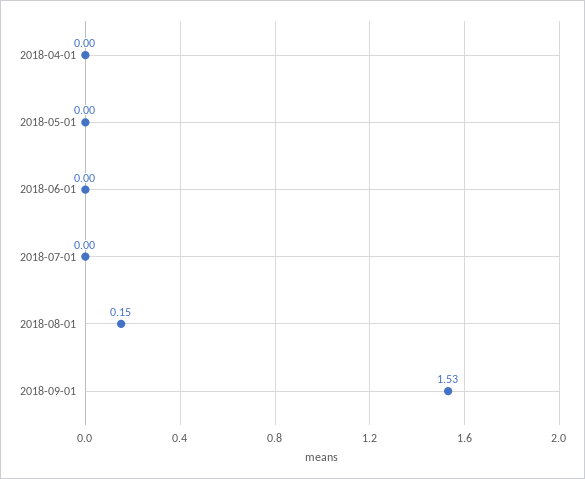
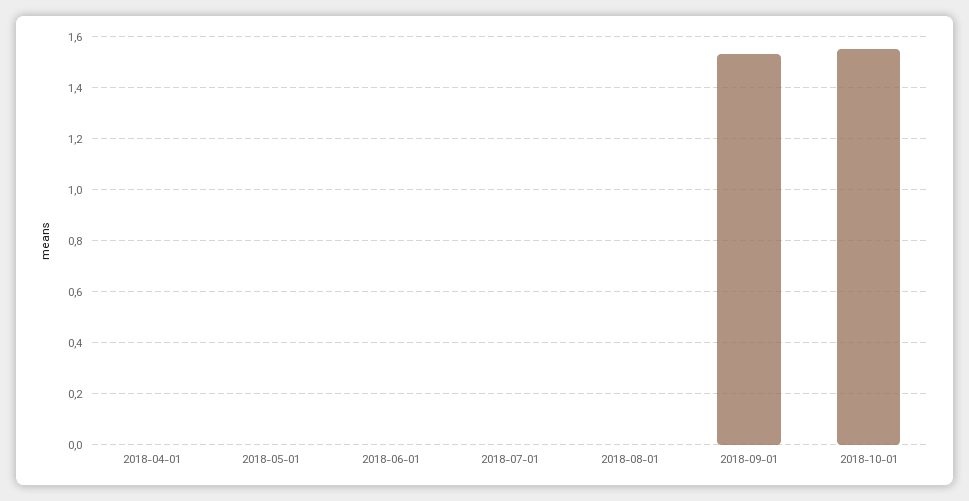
2018-08-01: 0.15 -> 0
2018-10-01: none -> 1.55

